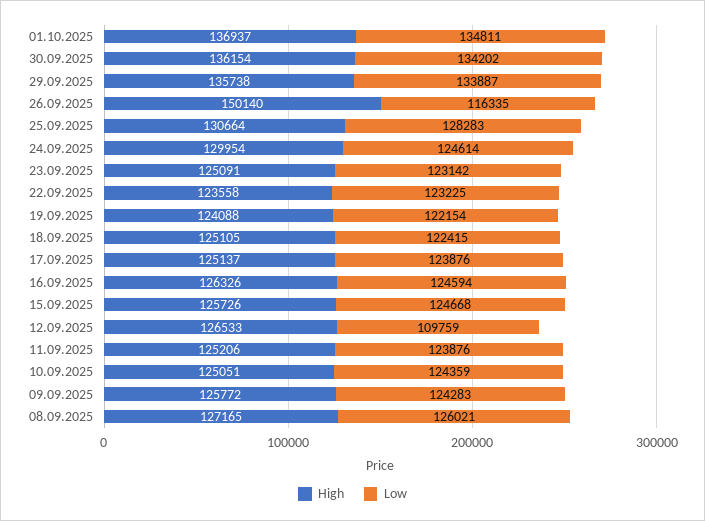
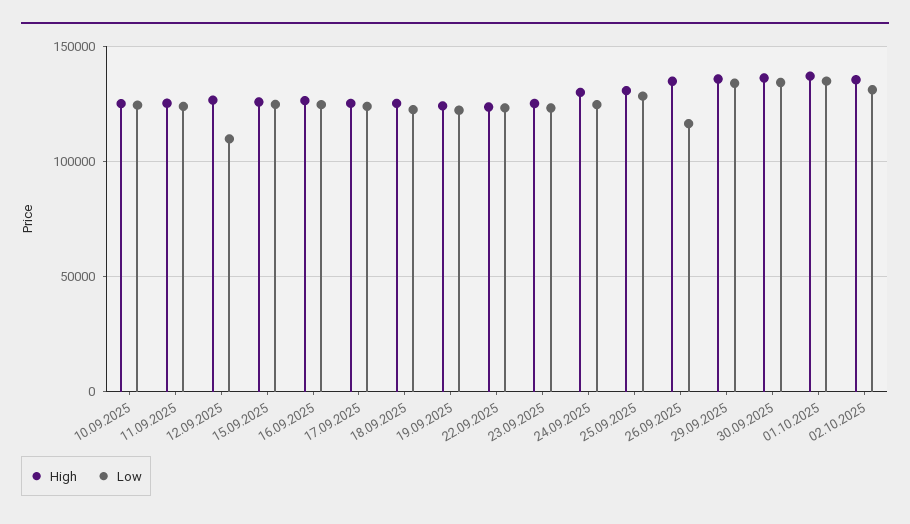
High, 26.09.2025: 150140 -> 135000
High, 09.09.2025: 125772 -> none
Low, 09.09.2025: 124283 -> none
High, 08.09.2025: 127165 -> none
Low, 08.09.2025: 126021 -> none
High, 02.10.2025: none -> 135000
Low, 02.10.2025: none -> 130000

